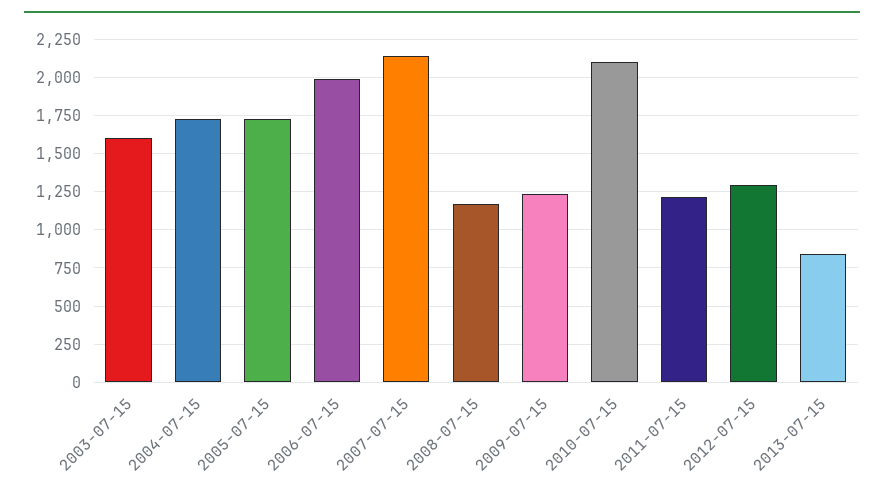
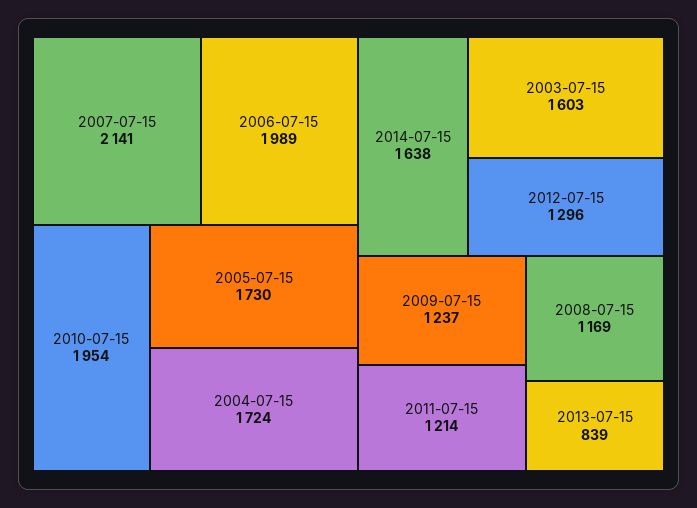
2010-07-15: 2100 -> 1954
2014-07-15: none -> 1638

